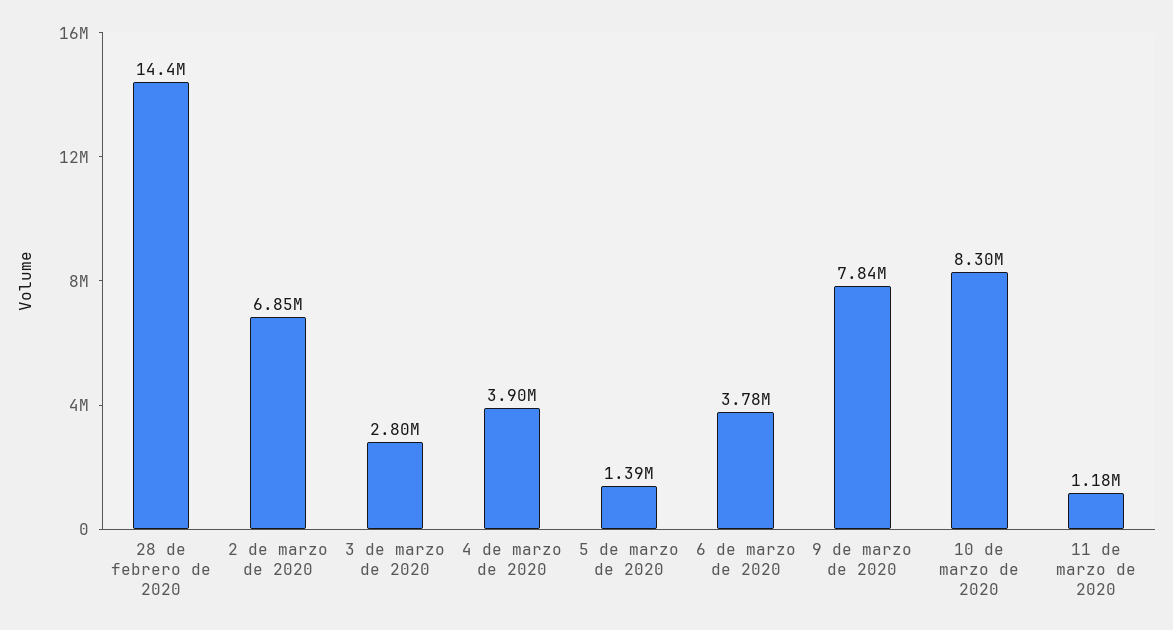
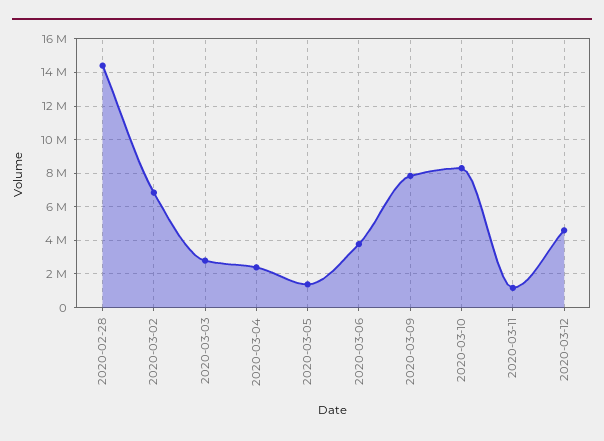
4 de marzo de 2020: 3900000 -> 2500000
2020-03-12: none -> 4500000

